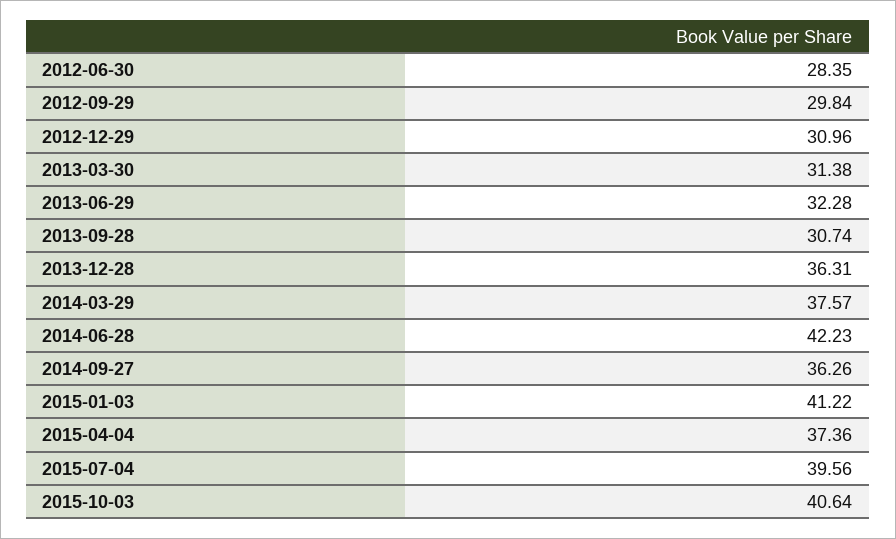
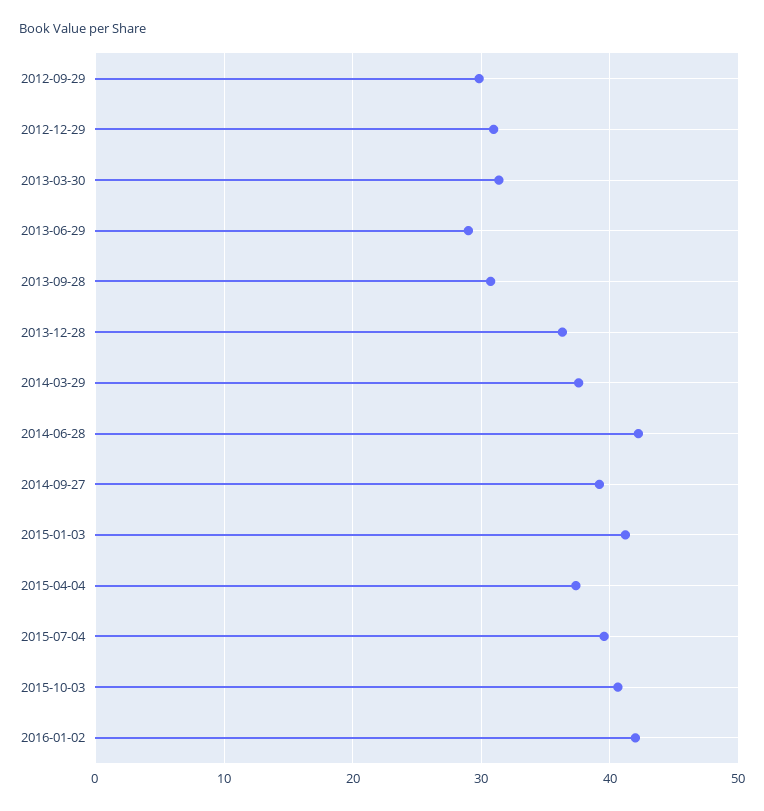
2012-06-30: 28.35 -> none
2013-06-29: 32.28 -> 29
2014-09-27: 36.26 -> 39
2016-01-02: none -> 42

